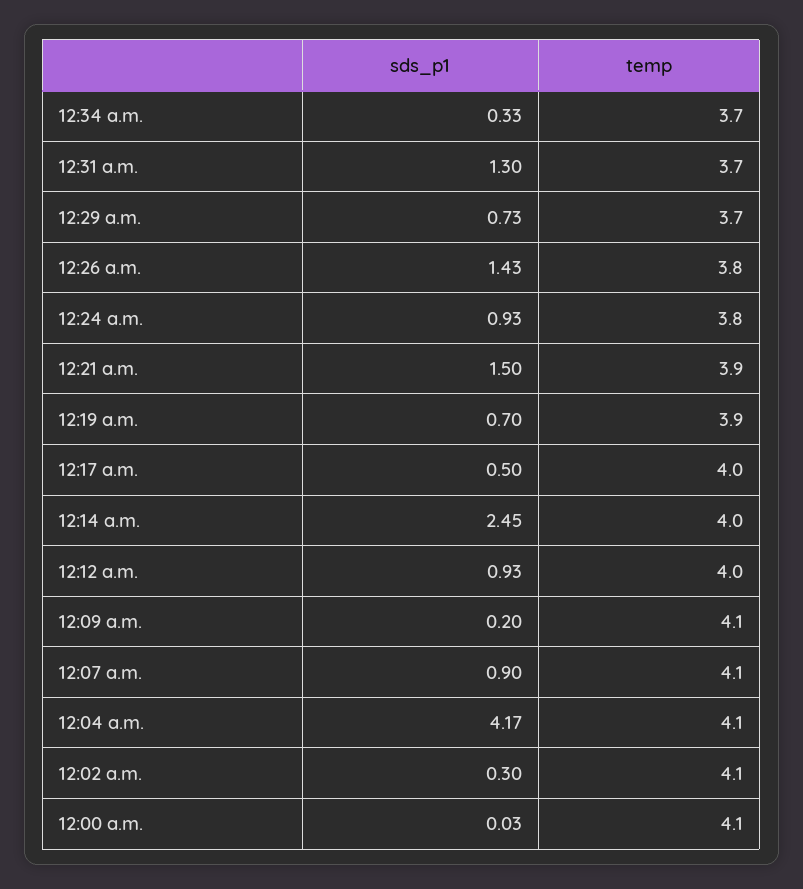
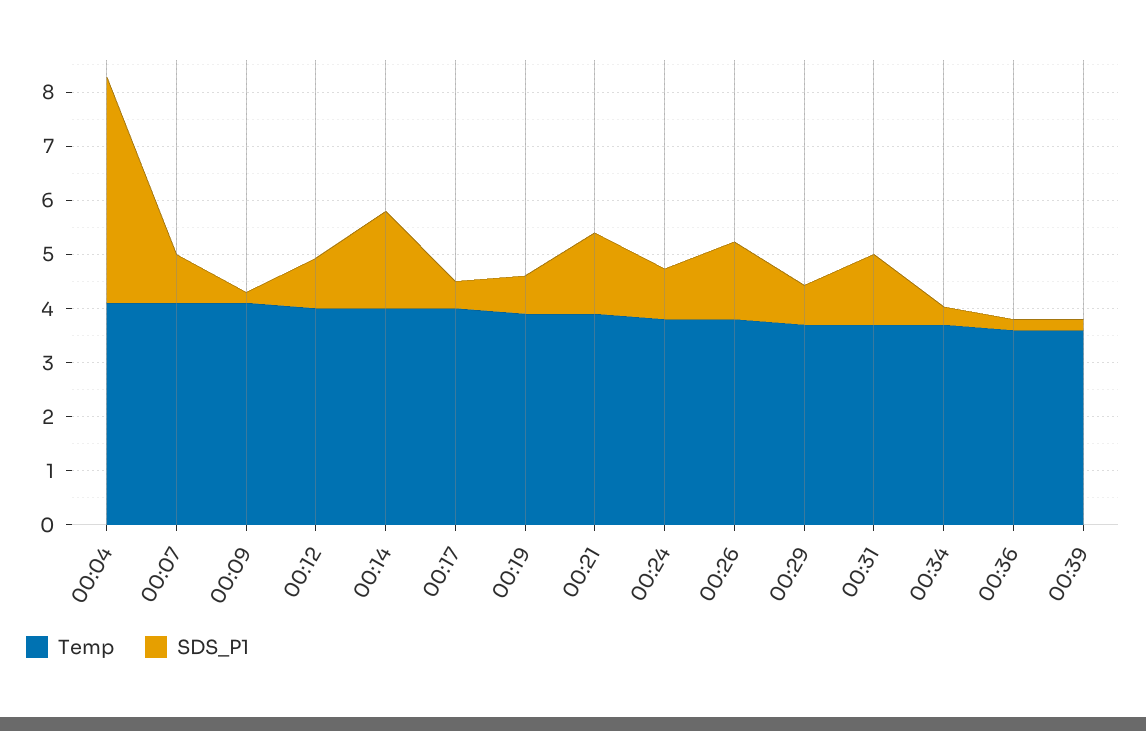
sds_p1, 12:14 a.m.: 2.45 -> 1.8
sds_p1, 12:02 a.m.: 0.3 -> none
temp, 12:02 a.m.: 4.1 -> none
sds_p1, 12:00 a.m.: 0.03 -> none
temp, 12:00 a.m.: 4.1 -> none
temp, 00:36: none -> 3.6
sds_p1, 00:36: none -> 0.2
temp, 00:39: none -> 3.6
sds_p1, 00:39: none -> 0.2

